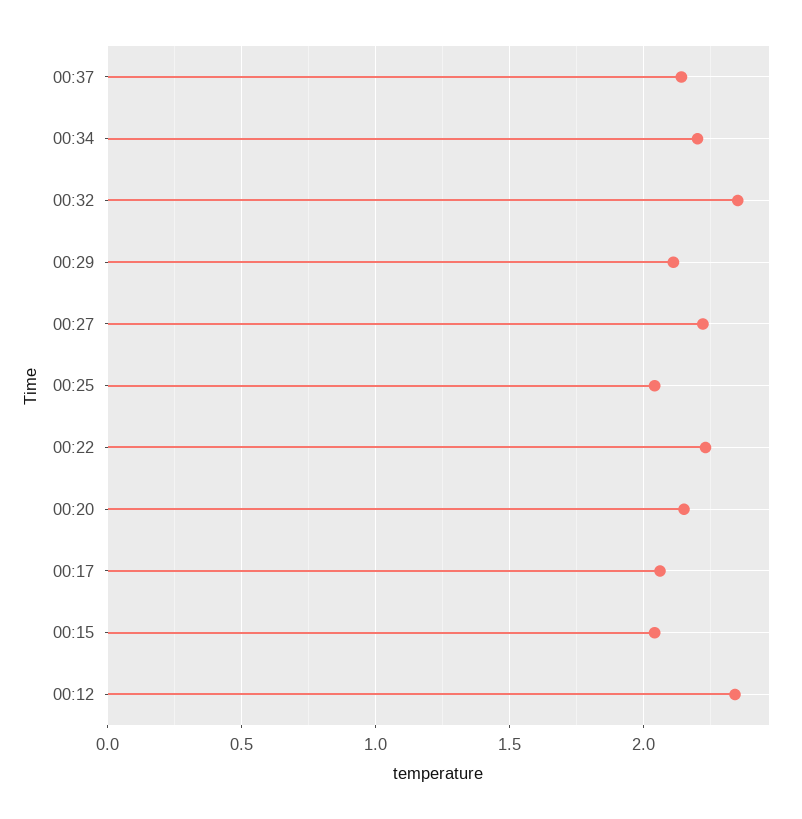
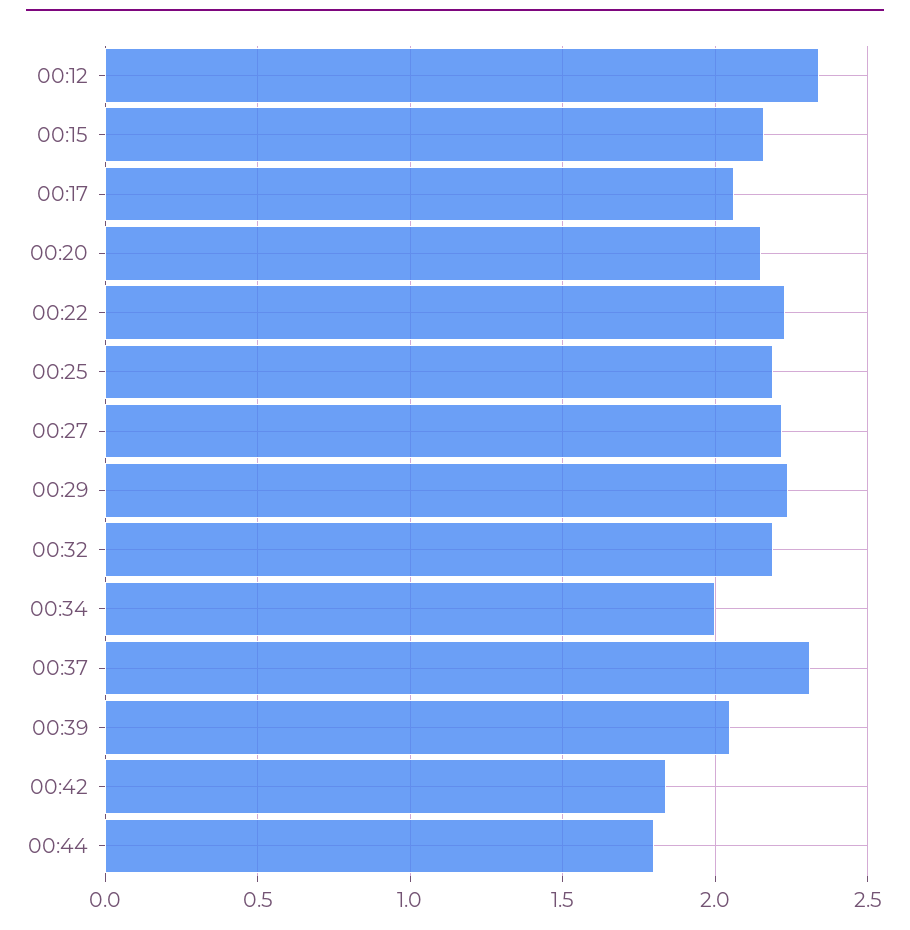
00:37: 2.15 -> 2.3
00:34: 2.2 -> 2
00:32: 2.35 -> 2.2
00:29: 2.1 -> 2.25
00:25: 2.05 -> 2.2
00:15: 2.05 -> 2.15
00:39: none -> 2.05
00:42: none -> 1.85
00:44: none -> 1.8

